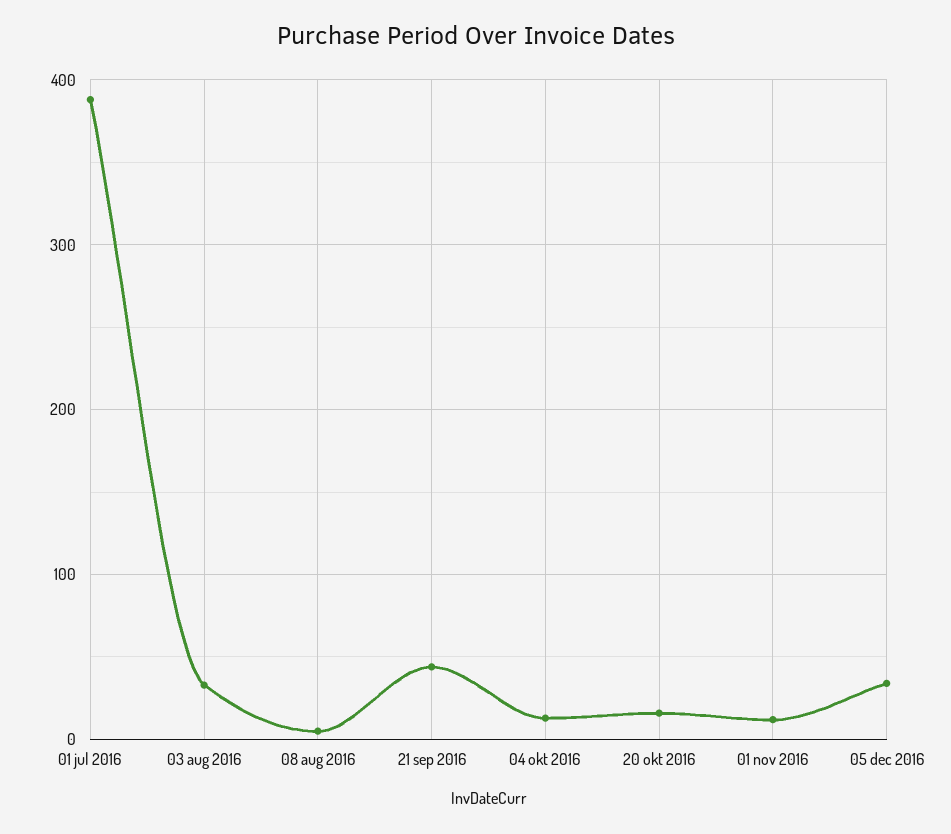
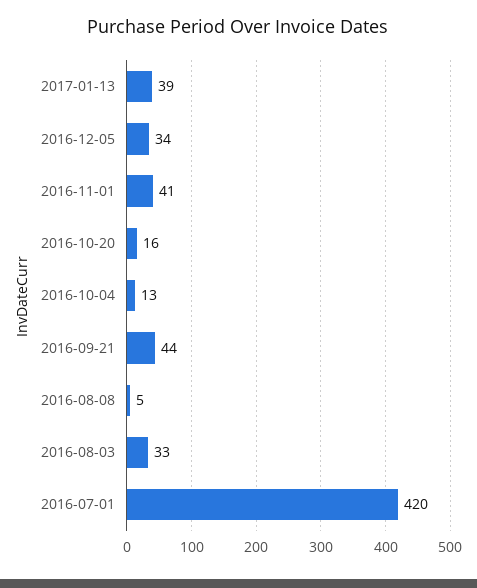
01 jul 2016: 390 -> 420
01 nov 2016: 10 -> 41
2017-01-13: none -> 39

